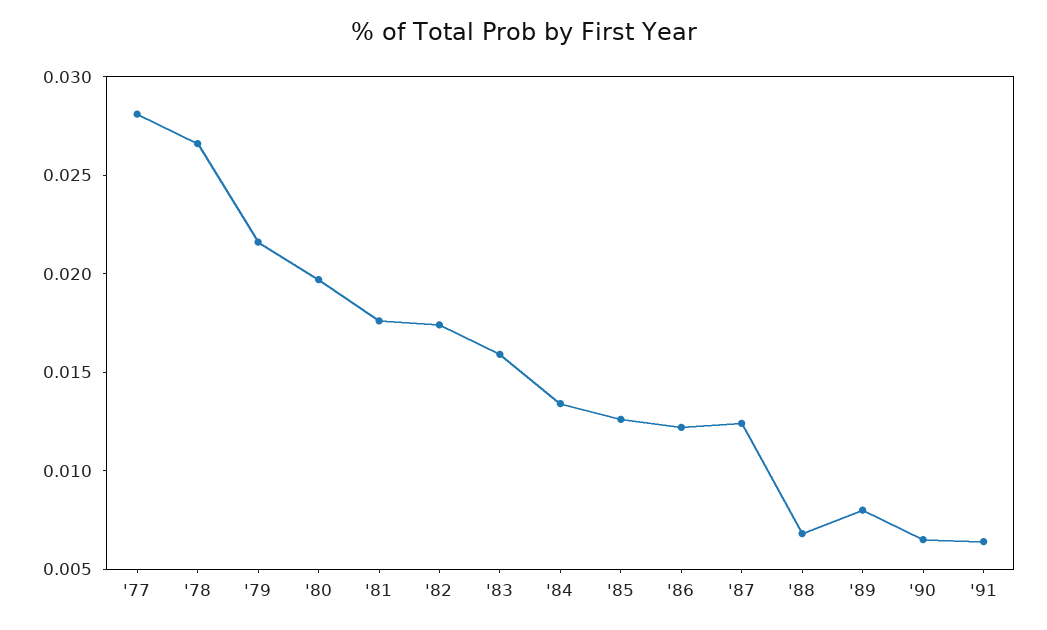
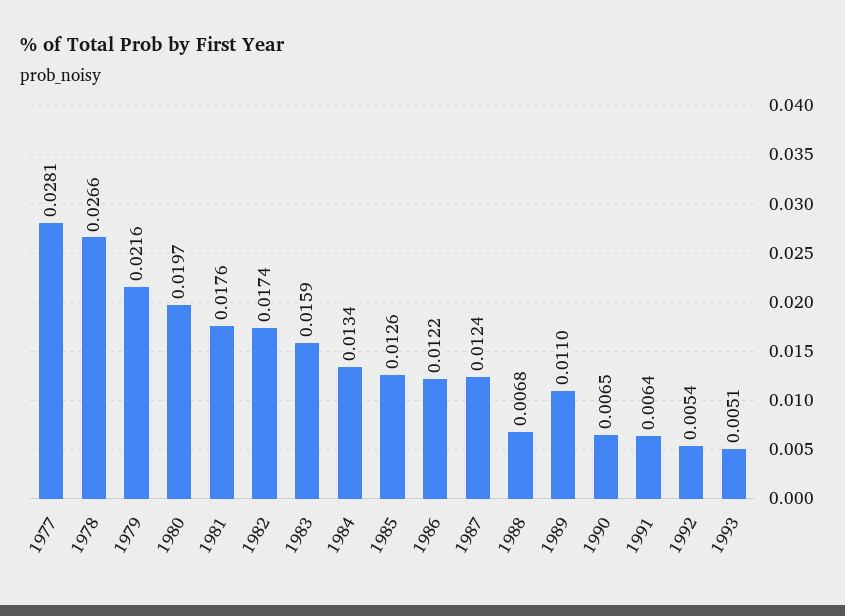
'89: 0.008 -> 0.011
1992: none -> 0.0054
1993: none -> 0.0051

